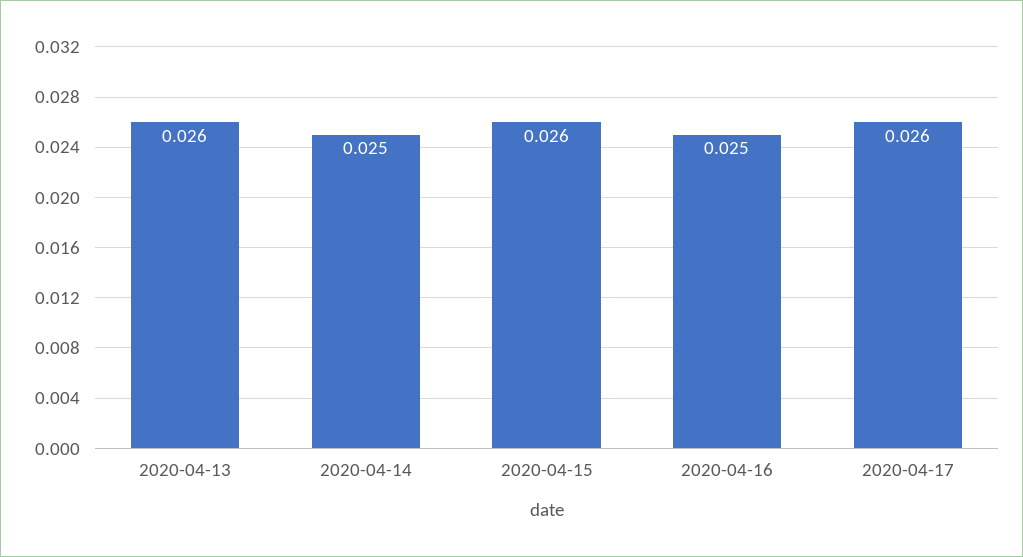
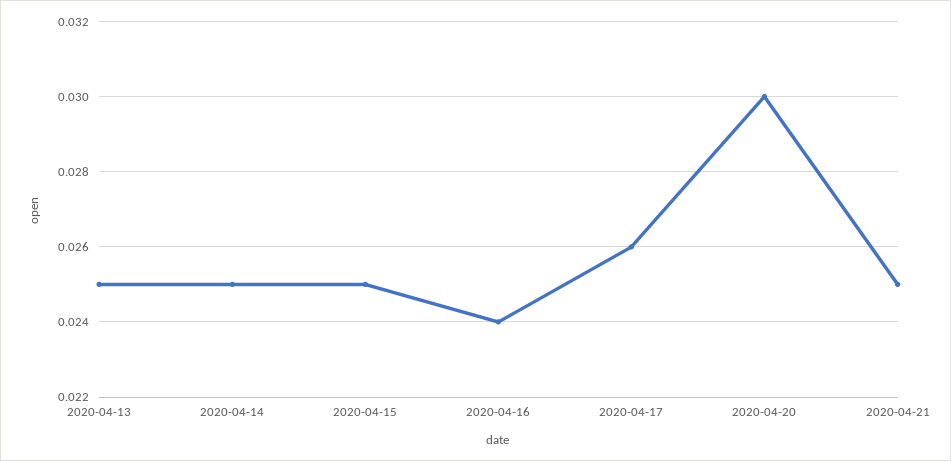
2020-04-13: 0.026 -> 0.025
2020-04-15: 0.026 -> 0.025
2020-04-16: 0.025 -> 0.024
2020-04-20: none -> 0.03
2020-04-21: none -> 0.025

